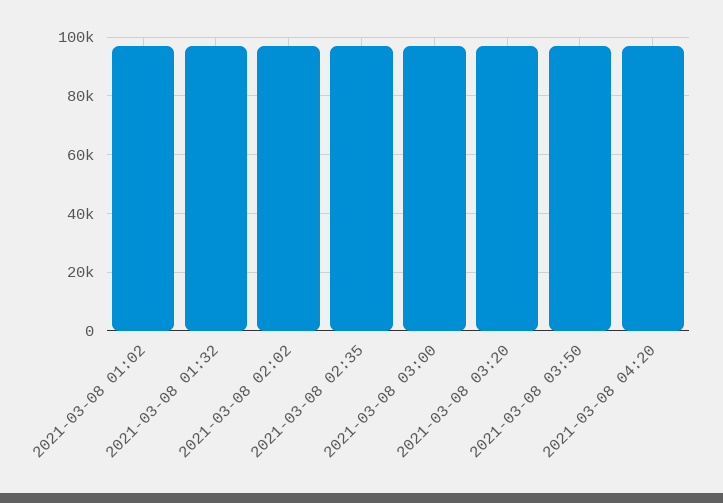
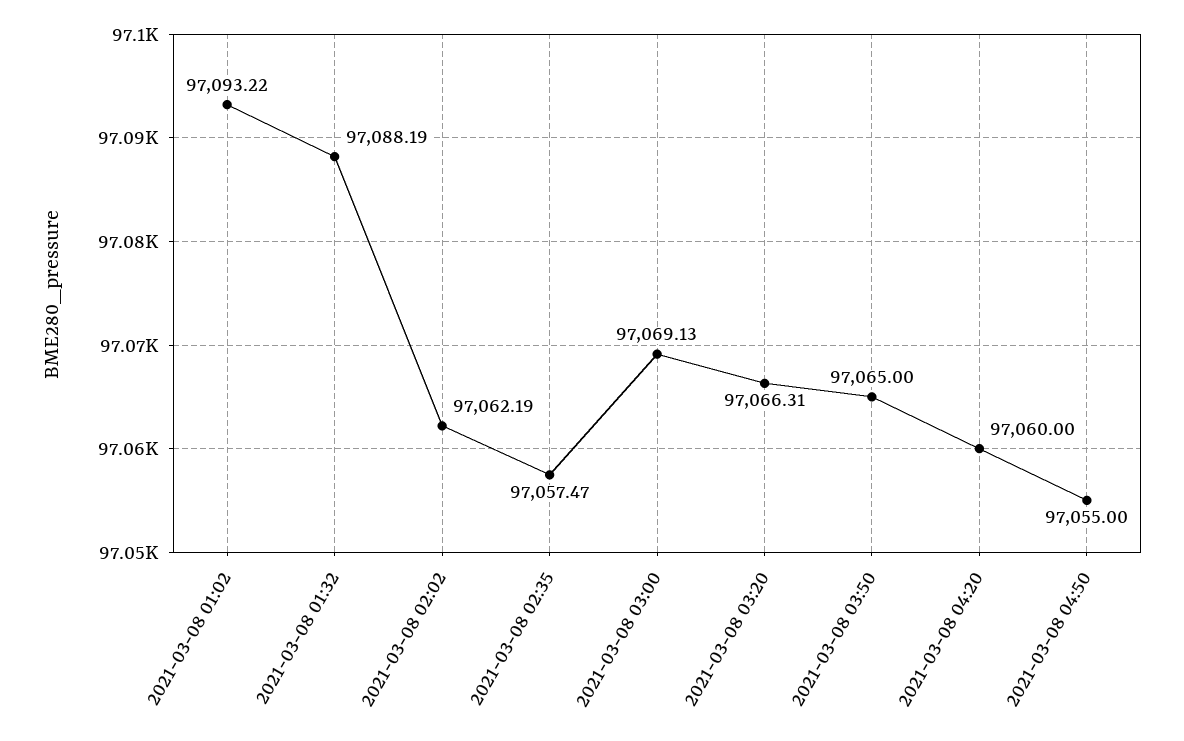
2021-03-08 04:50: none -> 97055

